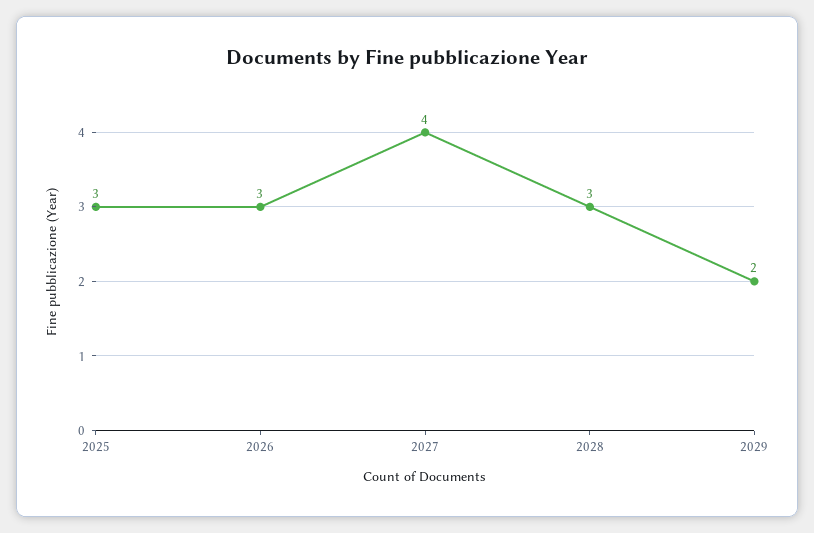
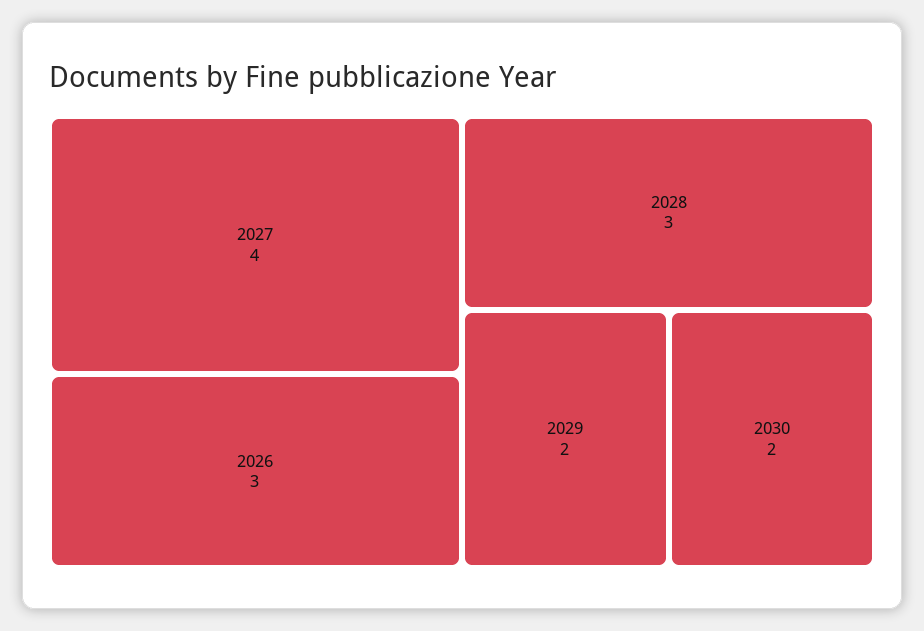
2025: 3 -> none
2030: none -> 2

